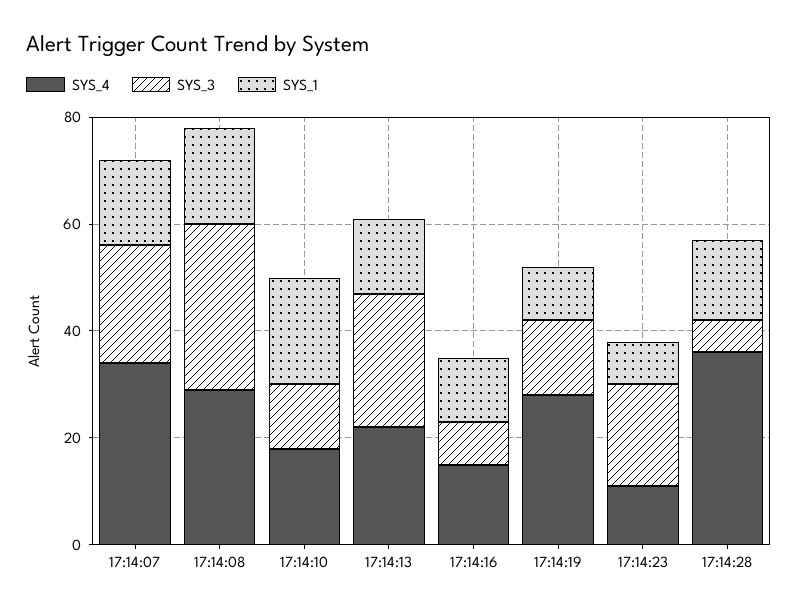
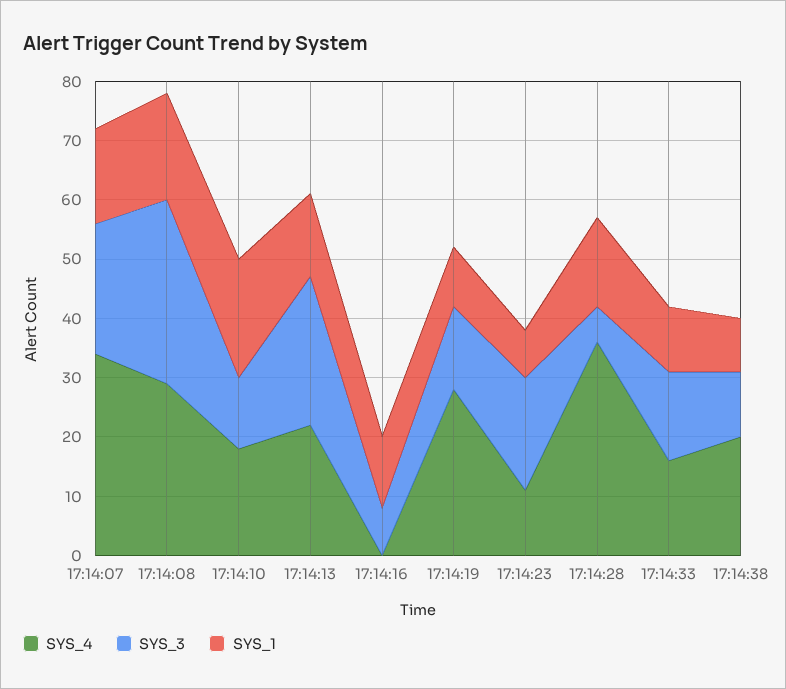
SYS_4, 17:14:16: 15 -> 0
SYS_4, 17:14:33: none -> 15
SYS_3, 17:14:33: none -> 15
SYS_1, 17:14:33: none -> 10
SYS_4, 17:14:38: none -> 20
SYS_3, 17:14:38: none -> 10
SYS_1, 17:14:38: none -> 10

